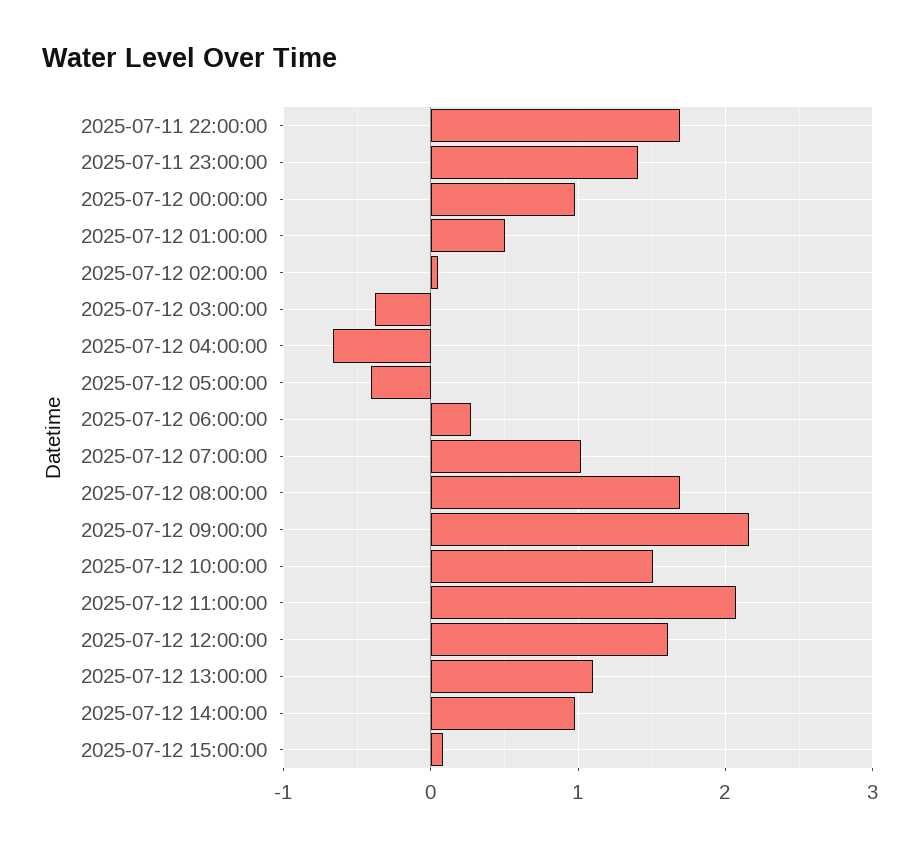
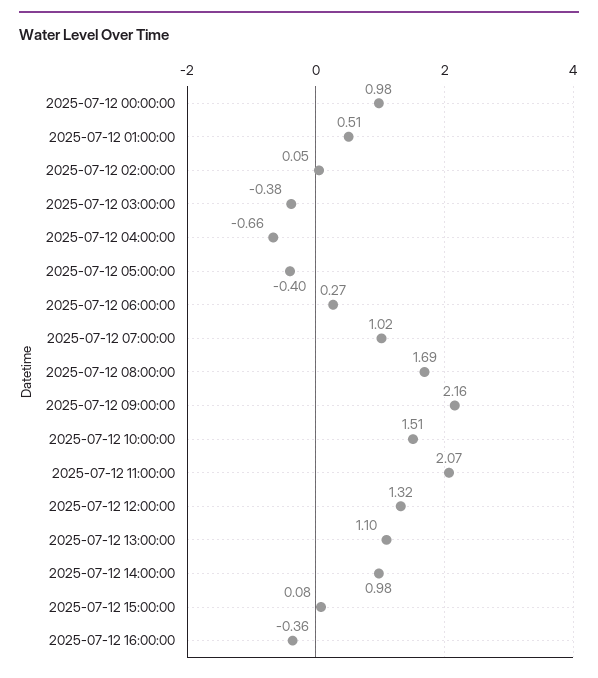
2025-07-11 22:00:00: 1.7 -> none
2025-07-11 23:00:00: 1.4 -> none
2025-07-12 12:00:00: 1.6 -> 1.32
2025-07-12 16:00:00: none -> -0.36

